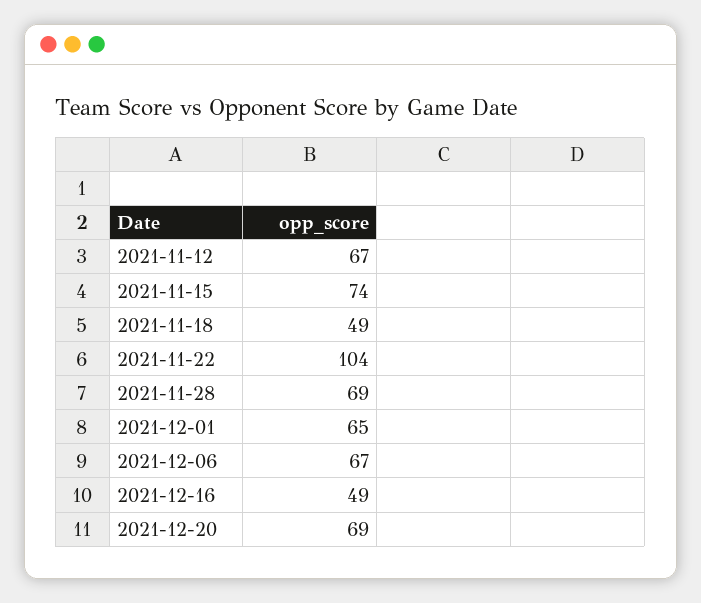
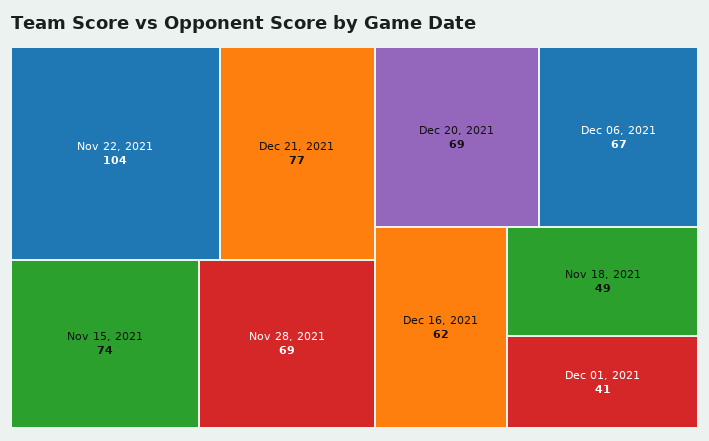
2021-11-12: 67 -> none
2021-12-01: 65 -> 41
2021-12-16: 49 -> 62
Dec 21, 2021: none -> 77

